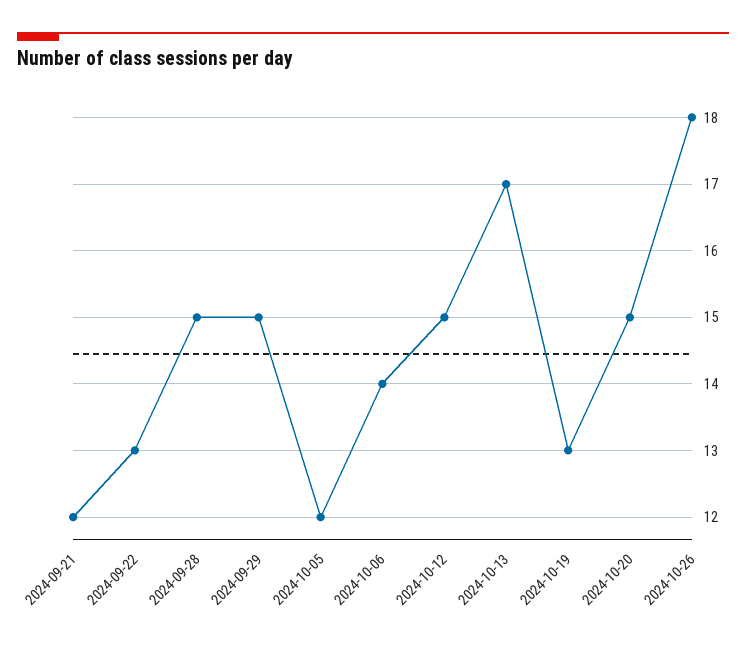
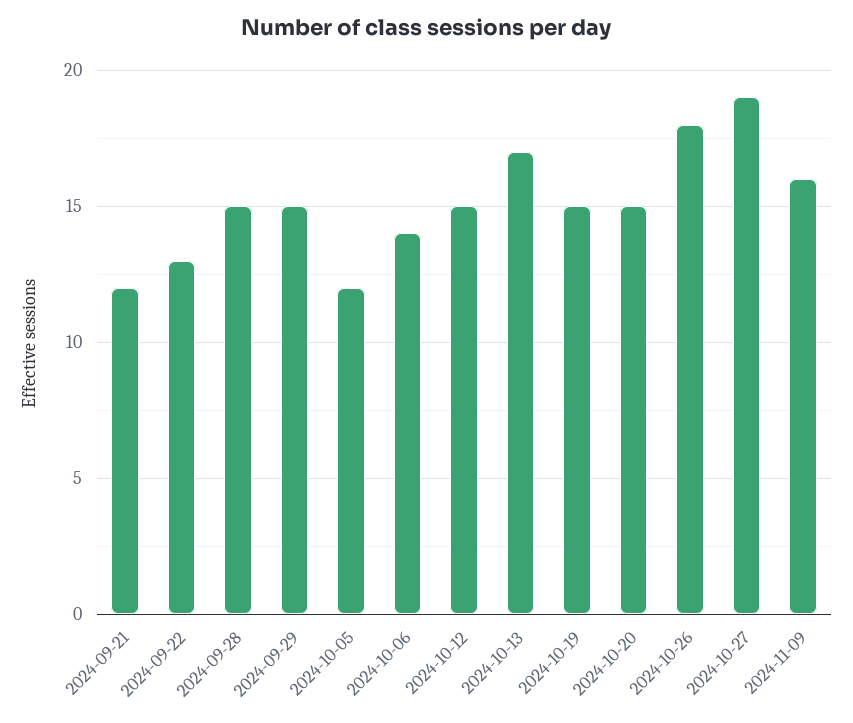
2024-10-19: 13 -> 15
2024-10-27: none -> 19
2024-11-09: none -> 16

